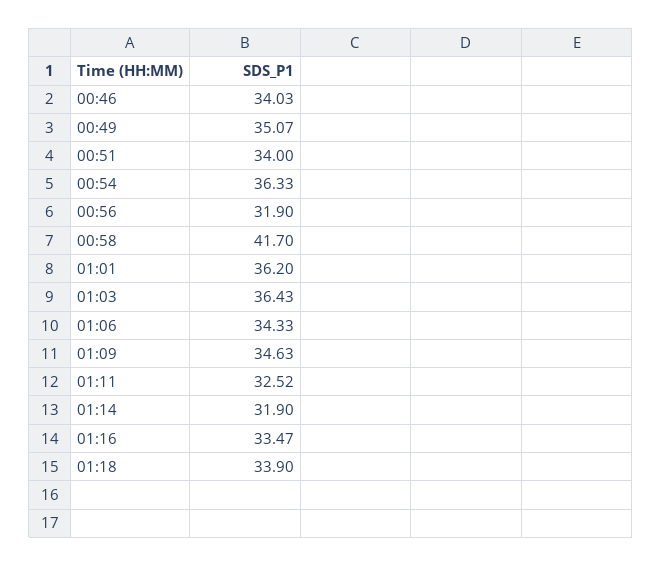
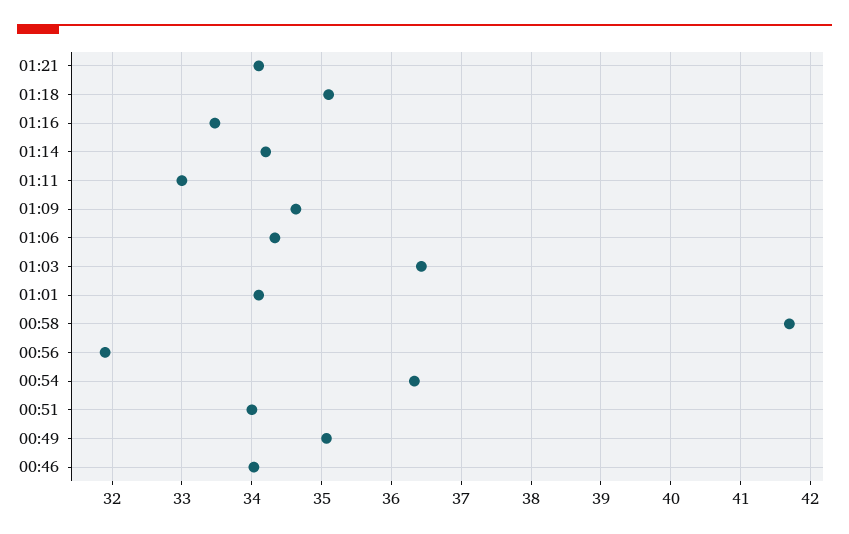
01:01: 36.2 -> 34.1
01:11: 32.52 -> 33
01:14: 31.9 -> 34.2
01:18: 33.9 -> 35.1
01:21: none -> 34.1

